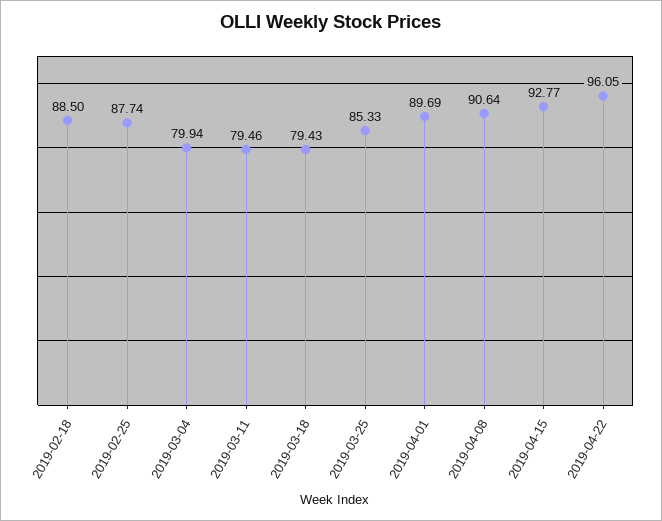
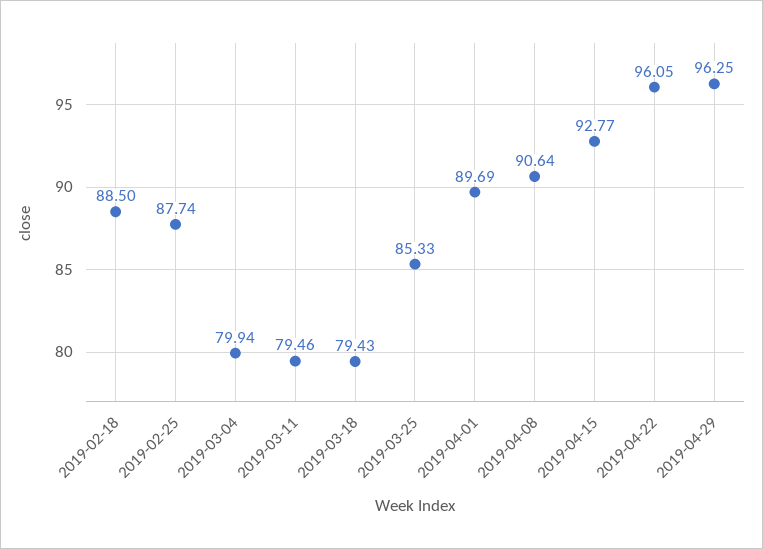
2019-04-29: none -> 96.25

